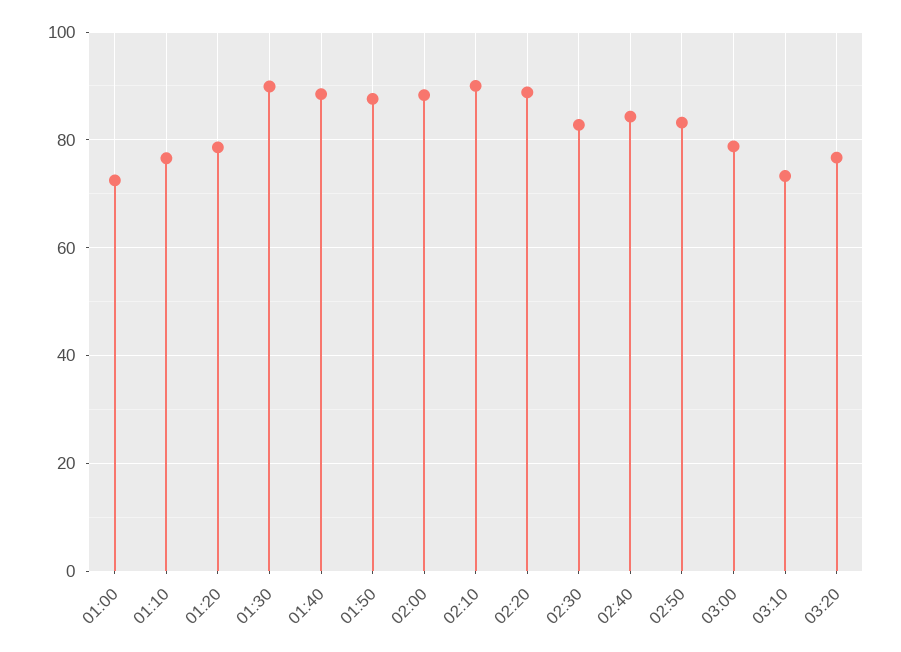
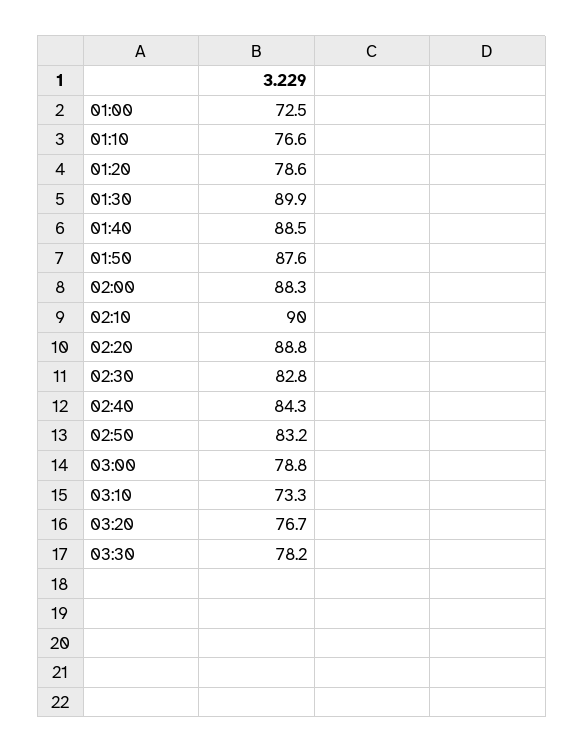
03:30: none -> 78.2

